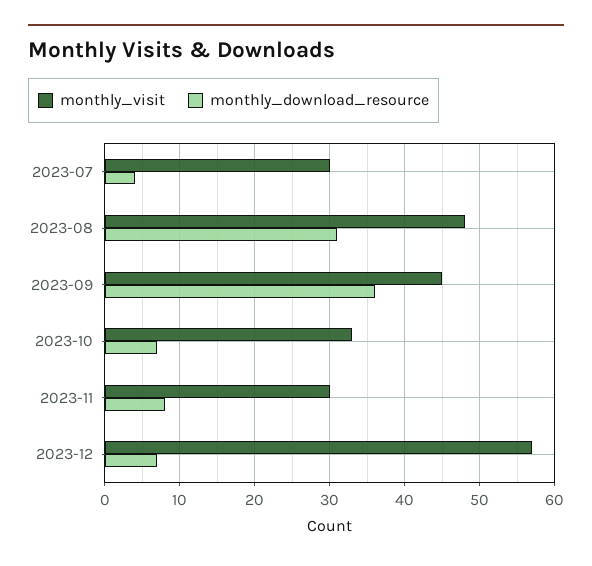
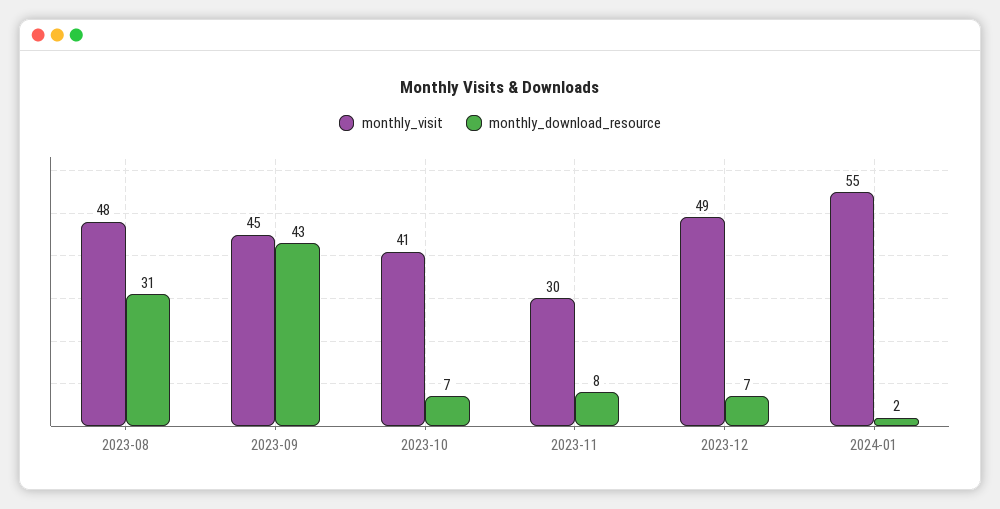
monthly_visit, 2023-07: 30 -> none
monthly_download_resource, 2023-07: 4 -> none
monthly_download_resource, 2023-09: 36 -> 43
monthly_visit, 2023-10: 33 -> 41
monthly_visit, 2023-12: 57 -> 49
monthly_visit, 2024-01: none -> 55
monthly_download_resource, 2024-01: none -> 2

